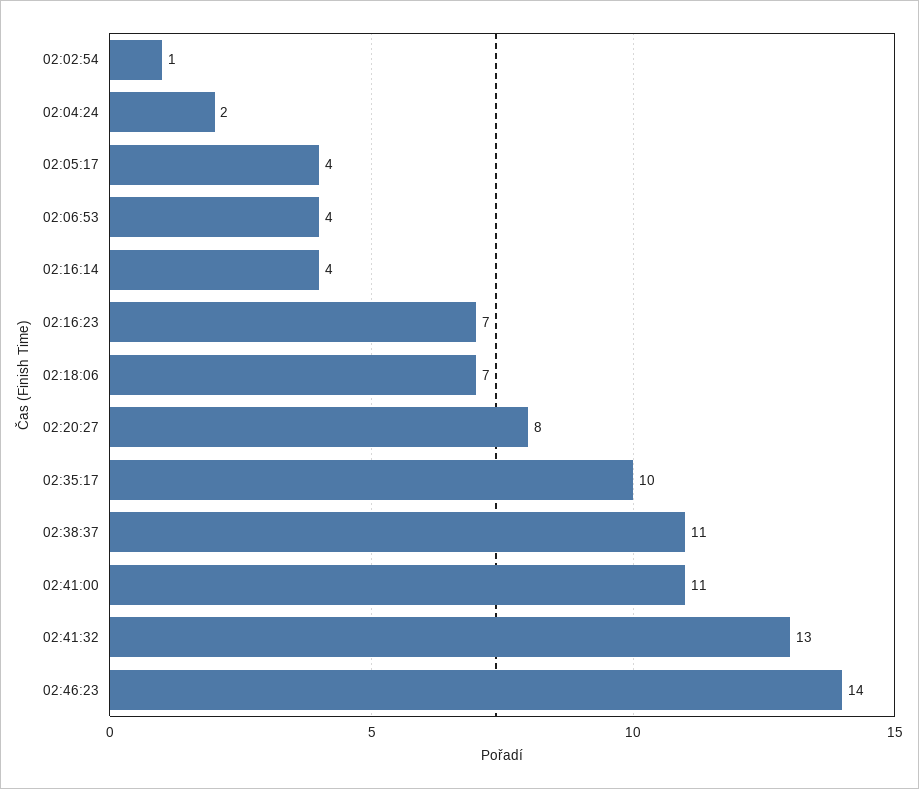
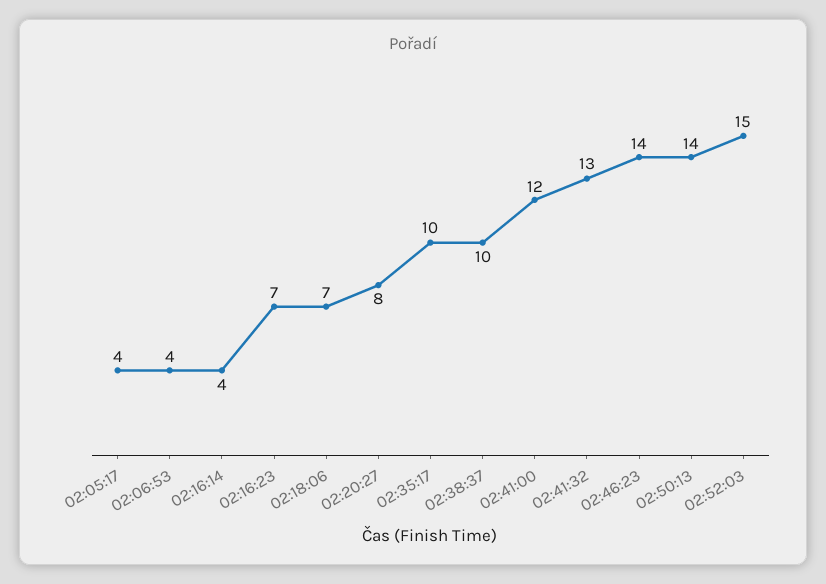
02:02:54: 1 -> none
02:04:24: 2 -> none
02:38:37: 11 -> 10
02:41:00: 11 -> 12
02:50:13: none -> 14
02:52:03: none -> 15

